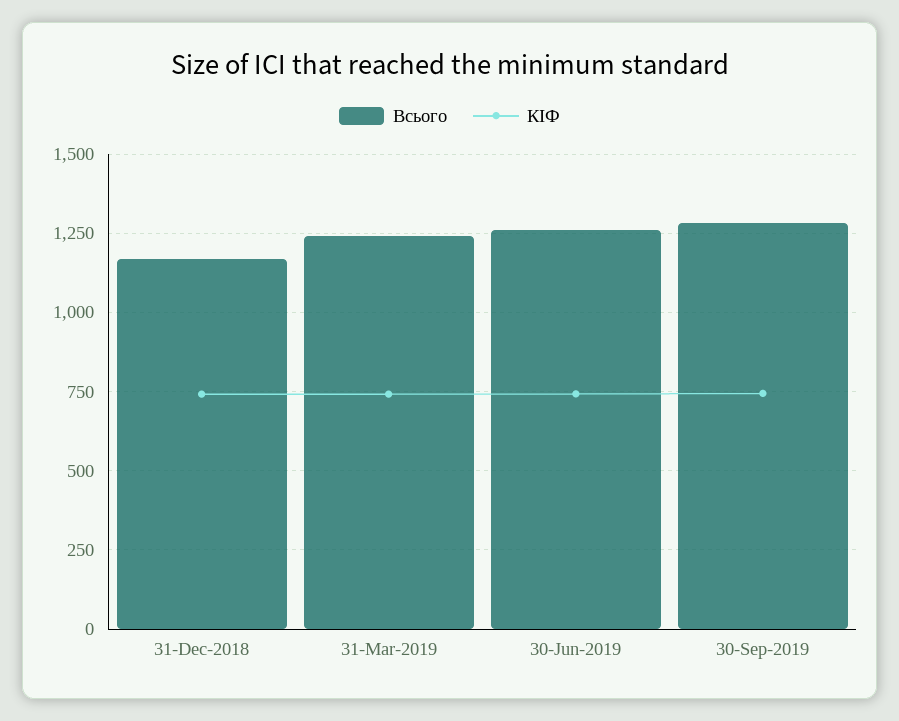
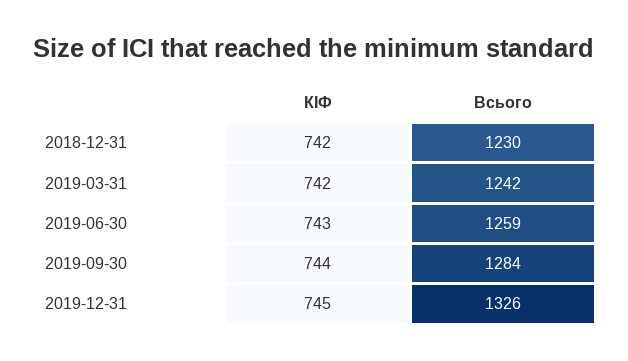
Всього, 31-Dec-2018: 1175 -> 1230
КІФ, 2019-12-31: none -> 745
Всього, 2019-12-31: none -> 1326

